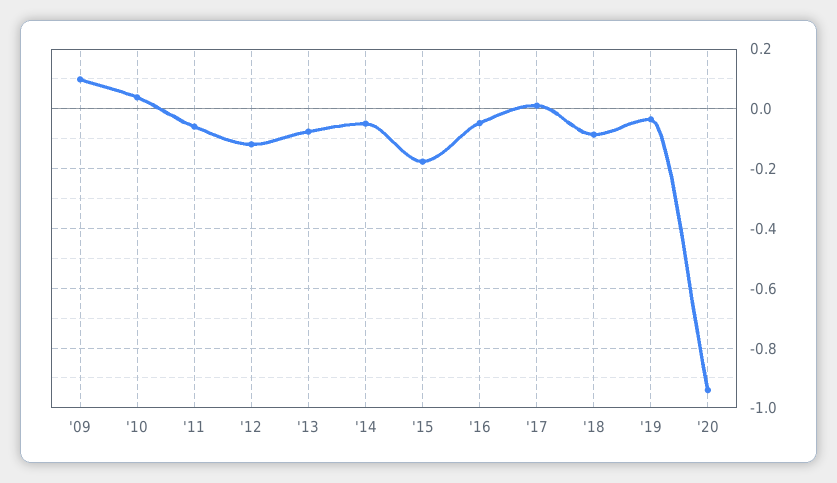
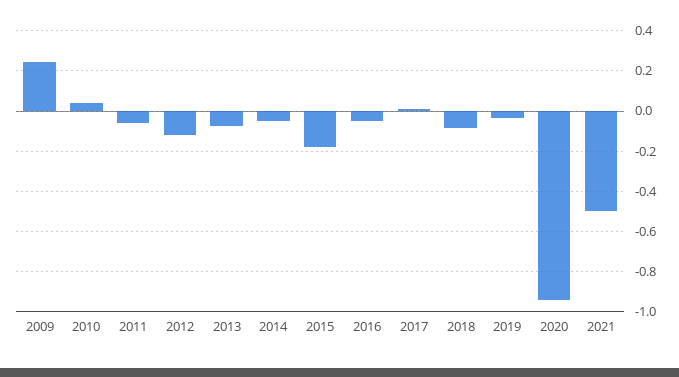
'09: 0.1 -> 0.25
2021: none -> -0.5

